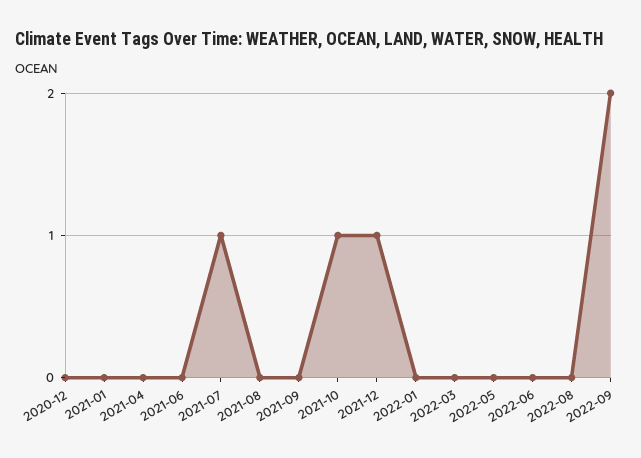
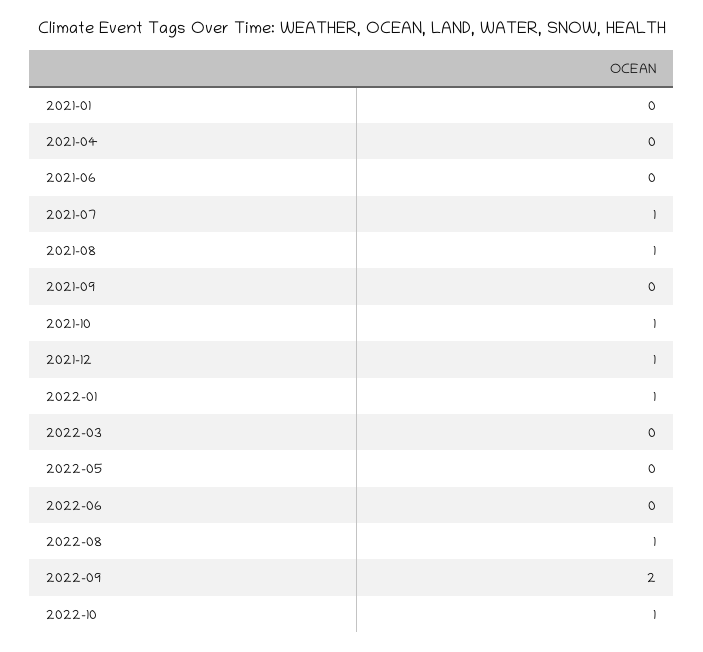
2020-12: 0 -> none
2021-08: 0 -> 1
2022-01: 0 -> 1
2022-08: 0 -> 1
2022-10: none -> 1

